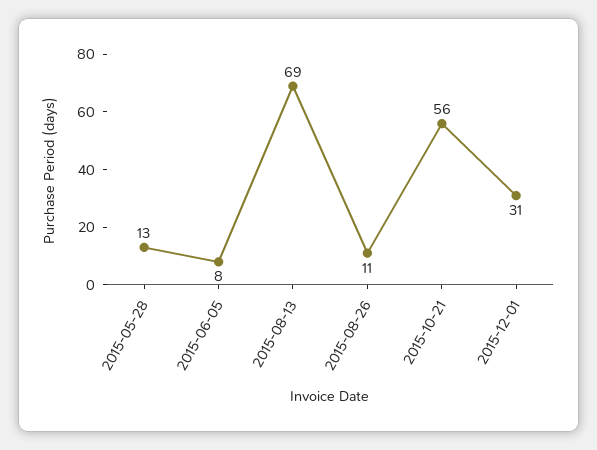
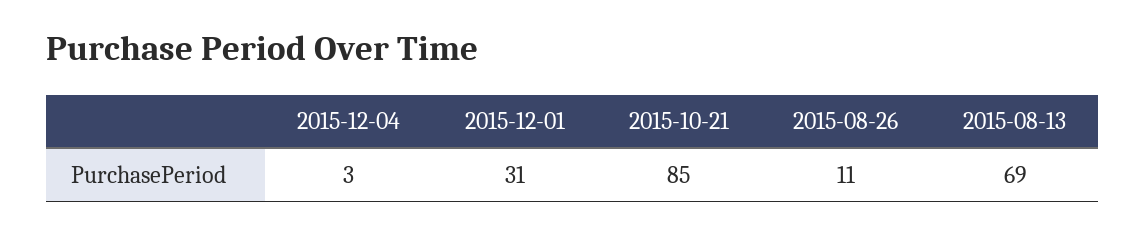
2015-05-28: 13 -> none
2015-06-05: 8 -> none
2015-10-21: 56 -> 85
2015-12-04: none -> 3

